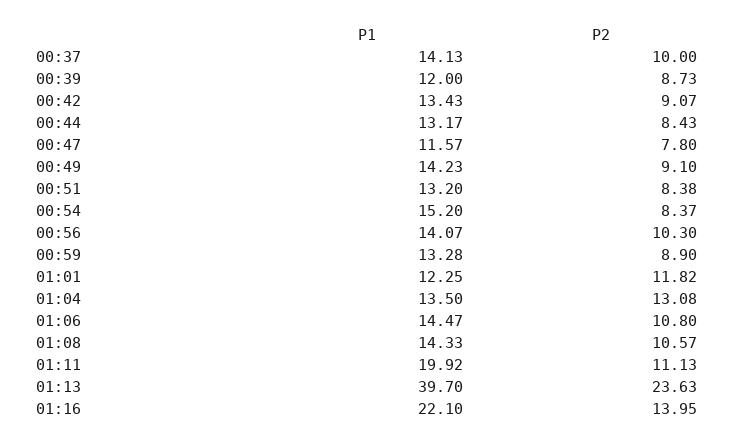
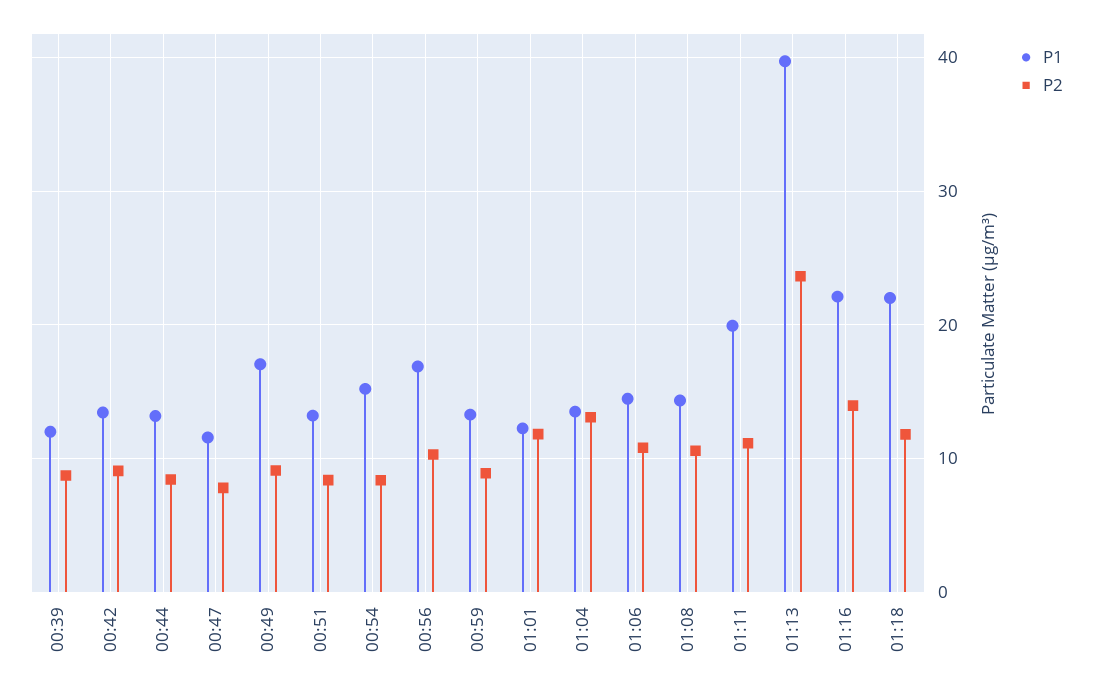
P1, 00:37: 14.13 -> none
P2, 00:37: 10 -> none
P1, 00:49: 14.23 -> 17
P1, 00:56: 14.07 -> 17
P1, 01:18: none -> 22
P2, 01:18: none -> 12

